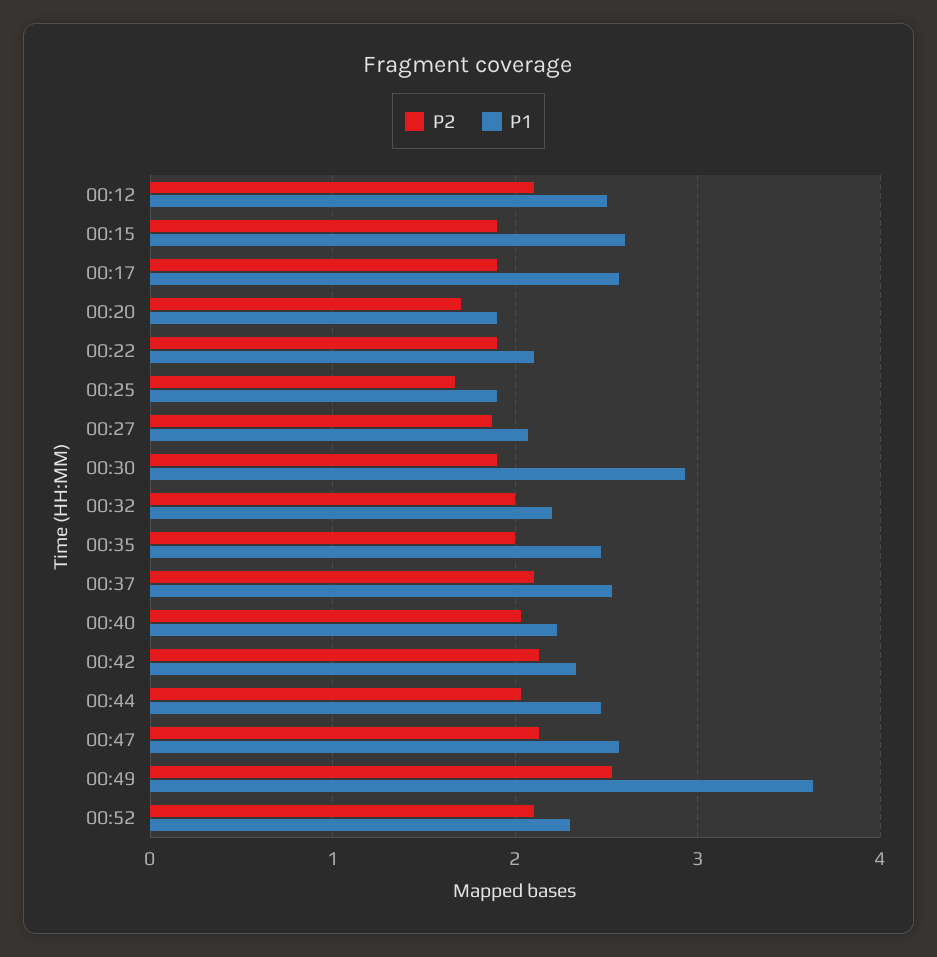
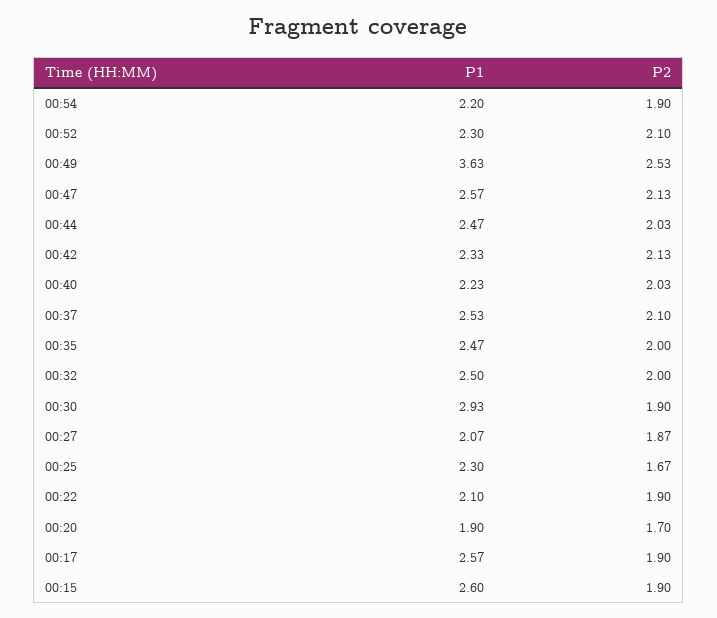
P2, 00:12: 2.1 -> none
P1, 00:12: 2.5 -> none
P1, 00:25: 1.9 -> 2.3
P1, 00:32: 2.2 -> 2.5
P1, 00:54: none -> 2.2
P2, 00:54: none -> 1.9

